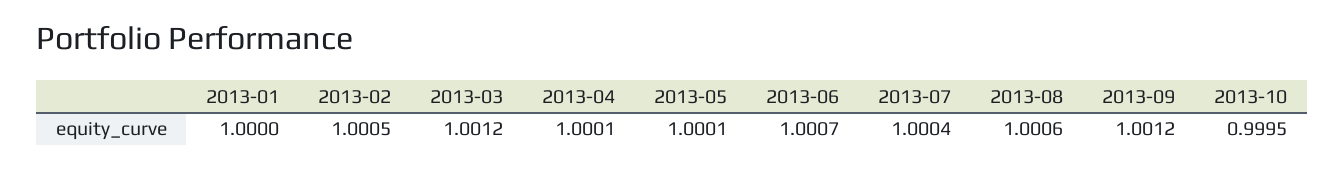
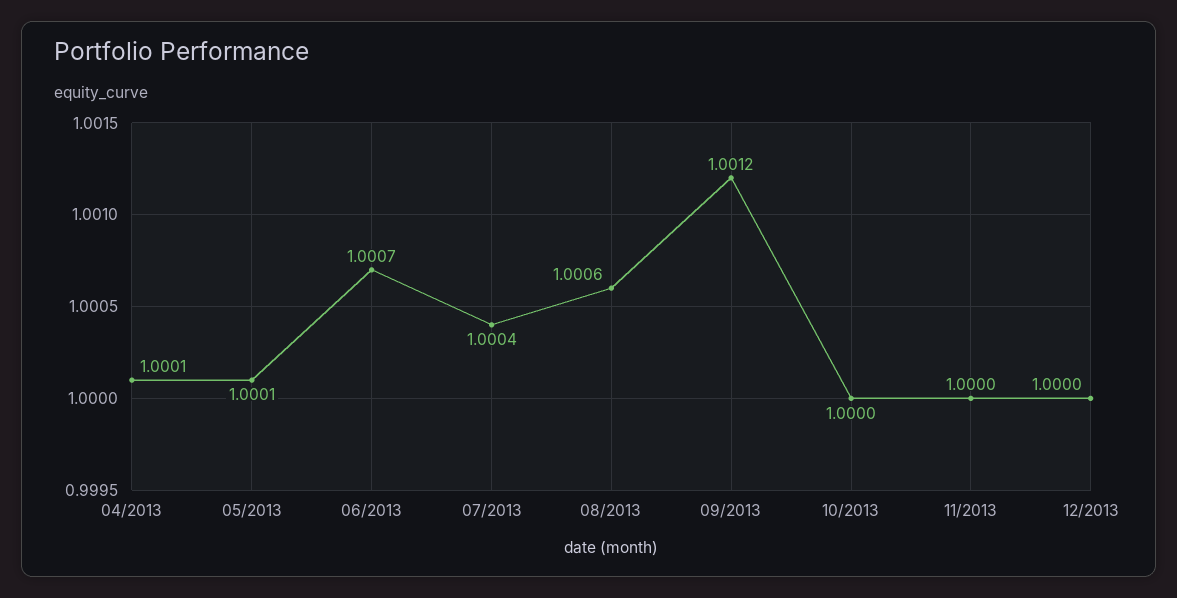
2013-01: 1 -> none
2013-02: 1.0005 -> none
2013-03: 1.0012 -> none
2013-10: 0.9995 -> 1
11/2013: none -> 1
12/2013: none -> 1

